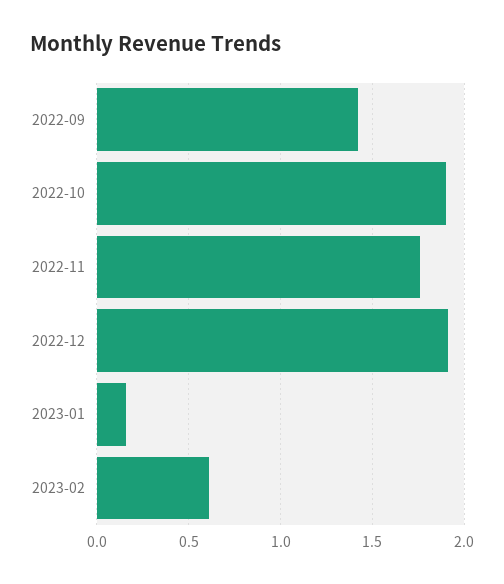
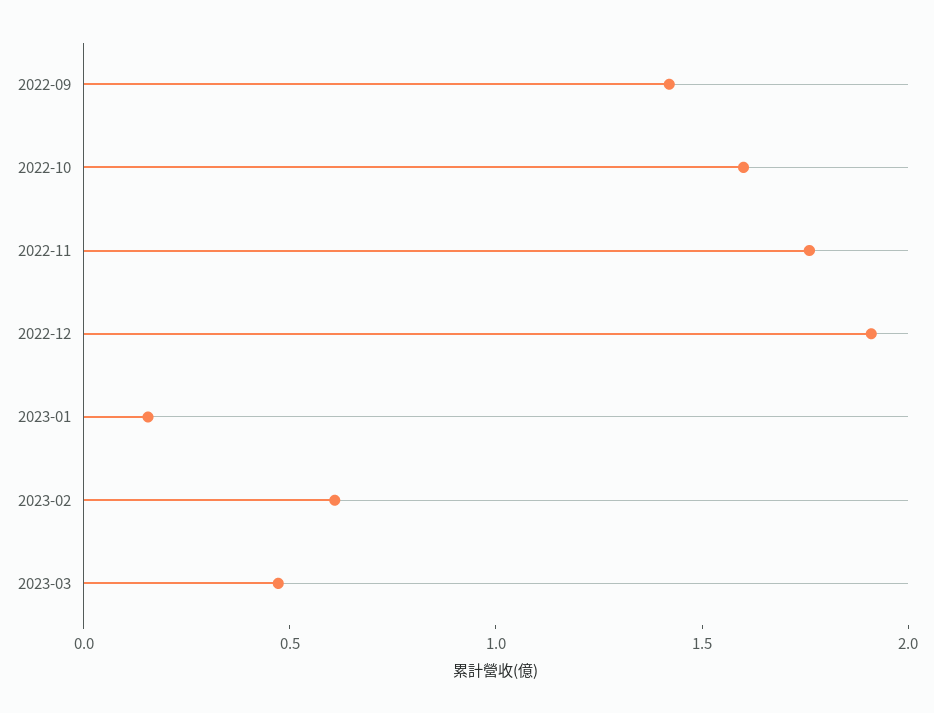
2022-10: 1.9 -> 1.6
2023-03: none -> 0.5

